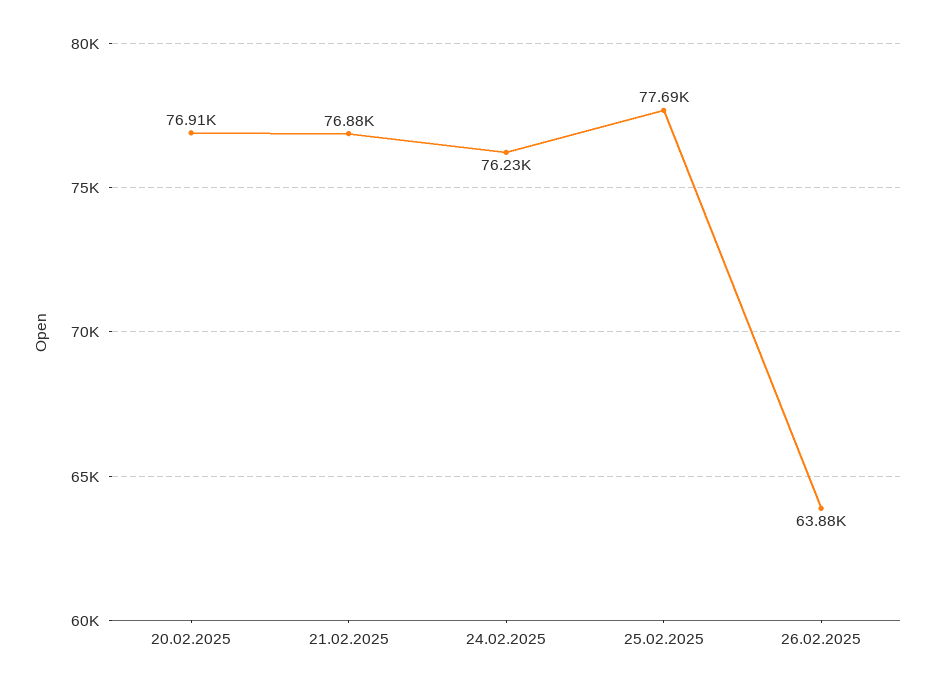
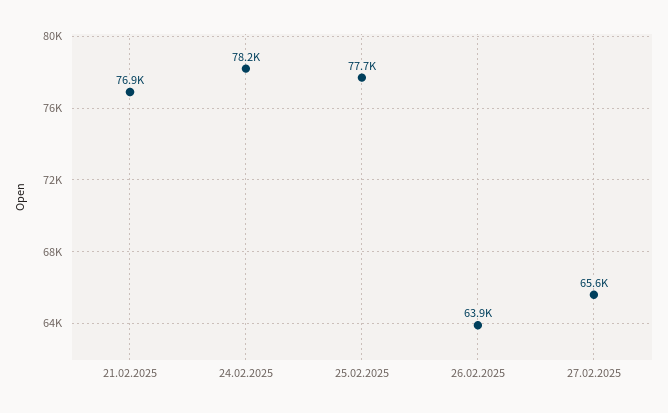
20.02.2025: 76910 -> none
24.02.2025: 76230 -> 78200
27.02.2025: none -> 65600

